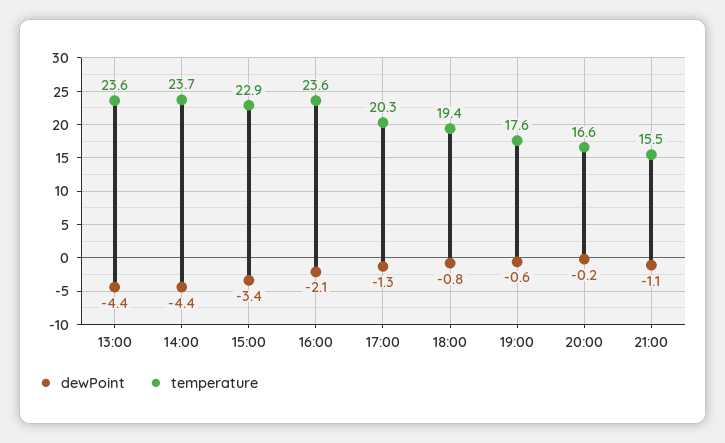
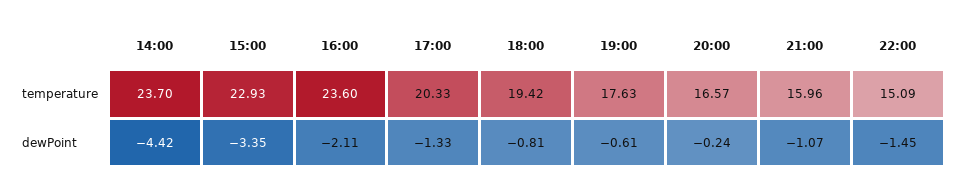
dewPoint, 13:00: -4.4 -> none
temperature, 13:00: 23.6 -> none
temperature, 21:00: 15.5 -> 15.96
temperature, 22:00: none -> 15.09
dewPoint, 22:00: none -> -1.45

